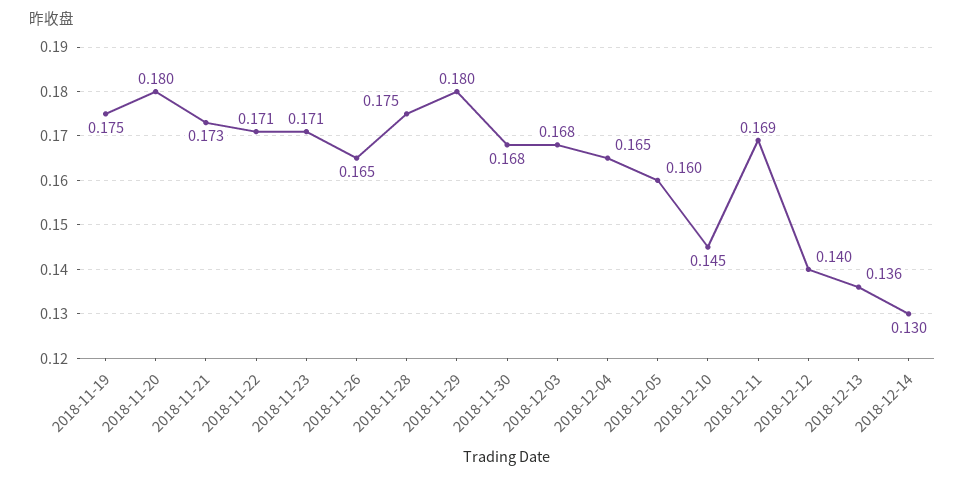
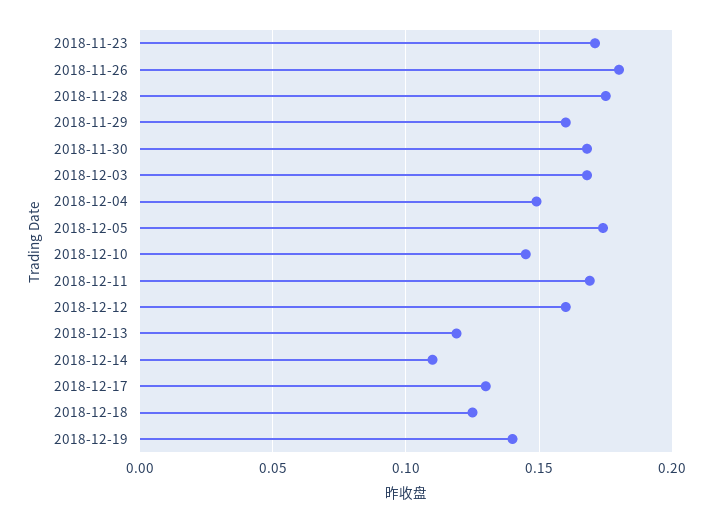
2018-11-19: 0.175 -> none
2018-11-20: 0.18 -> none
2018-11-21: 0.173 -> none
2018-11-22: 0.171 -> none
2018-11-26: 0.165 -> 0.18
2018-11-29: 0.18 -> 0.16
2018-12-04: 0.165 -> 0.15
2018-12-05: 0.16 -> 0.175
2018-12-12: 0.14 -> 0.16
2018-12-13: 0.136 -> 0.12
2018-12-14: 0.13 -> 0.11
2018-12-17: none -> 0.13
2018-12-18: none -> 0.125
2018-12-19: none -> 0.14

